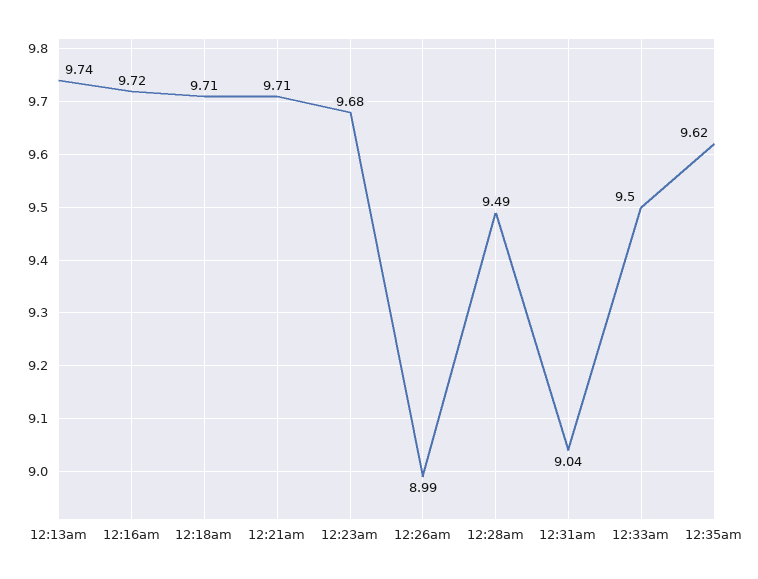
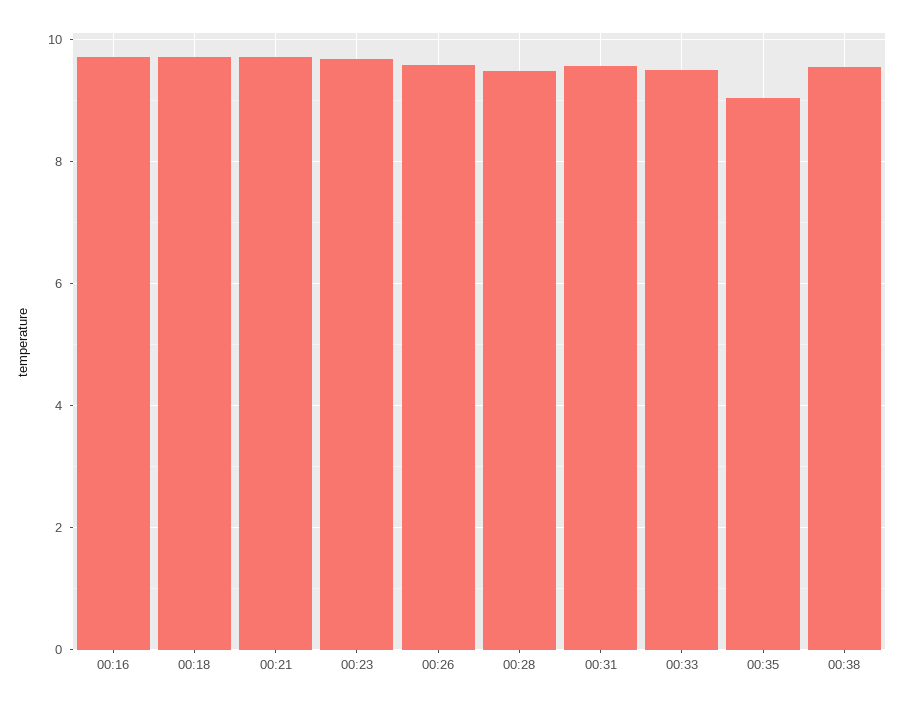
12:13am: 9.74 -> none
12:26am: 8.99 -> 9.6
12:31am: 9.04 -> 9.6
12:35am: 9.62 -> 9
00:38: none -> 9.6

